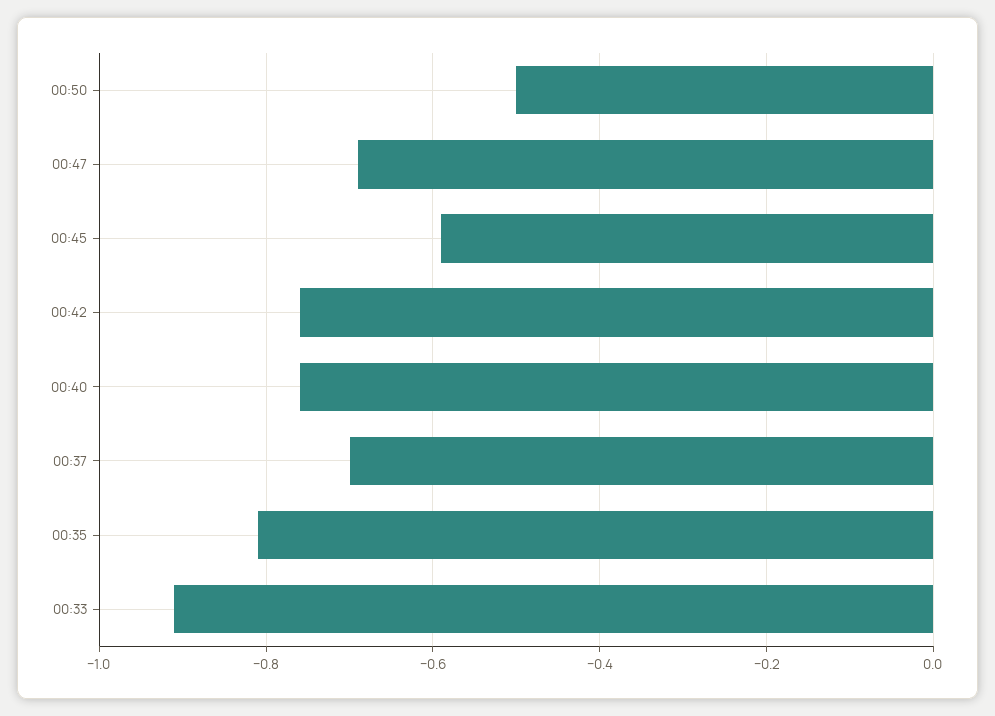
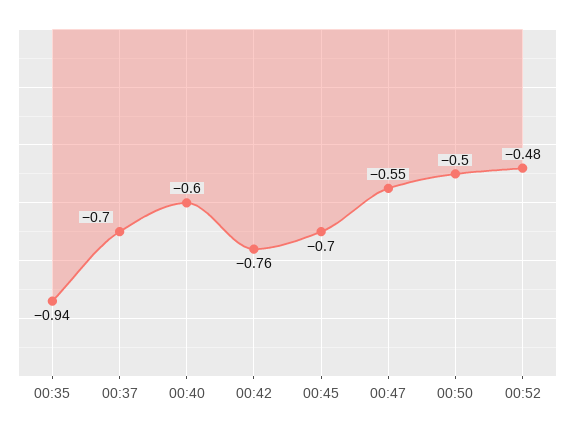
00:47: -0.7 -> -0.55
00:45: -0.6 -> -0.7
00:40: -0.75 -> -0.6
00:35: -0.8 -> -0.94
00:33: -0.9 -> none
00:52: none -> -0.48

